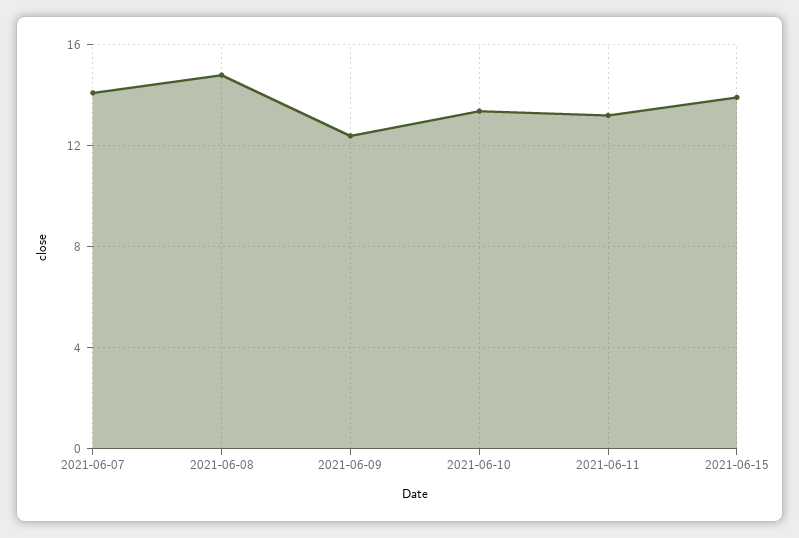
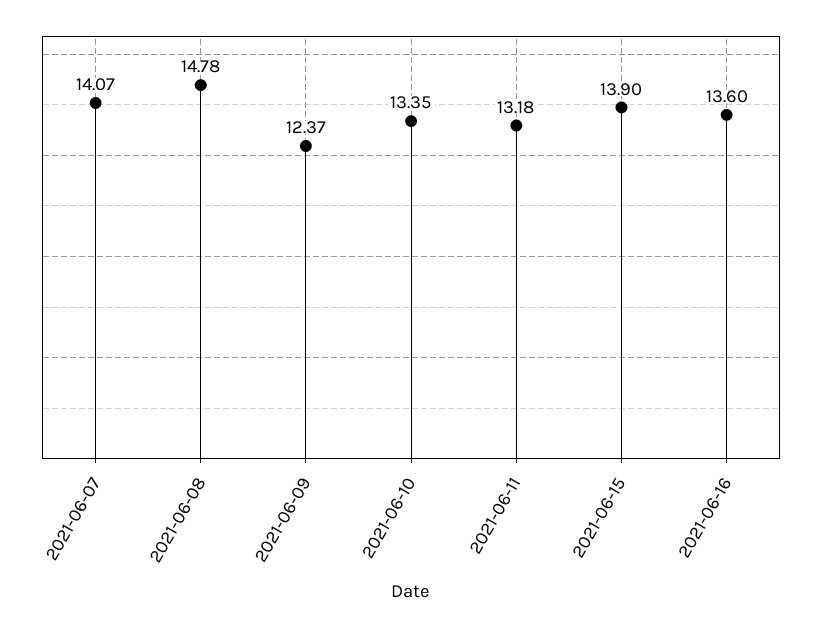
2021-06-16: none -> 13.6

